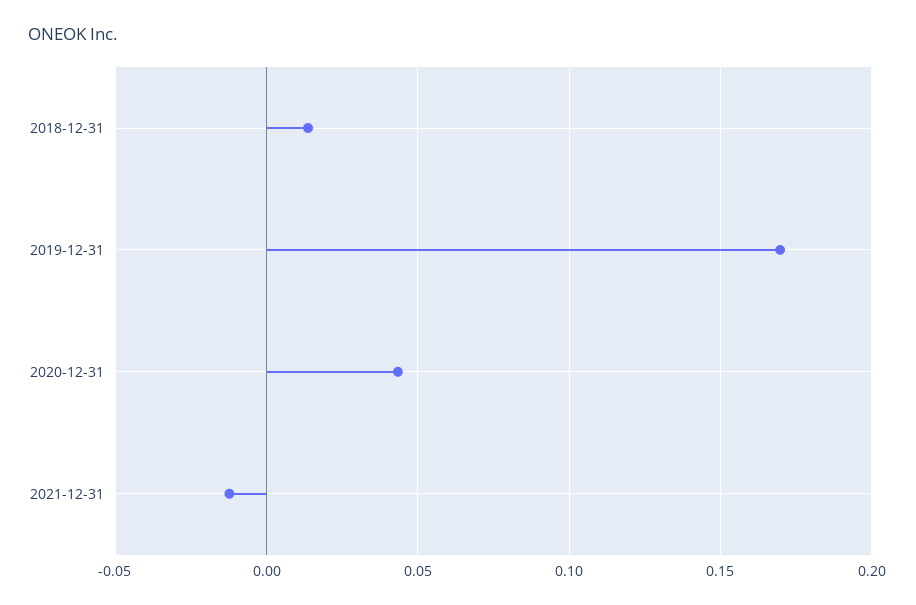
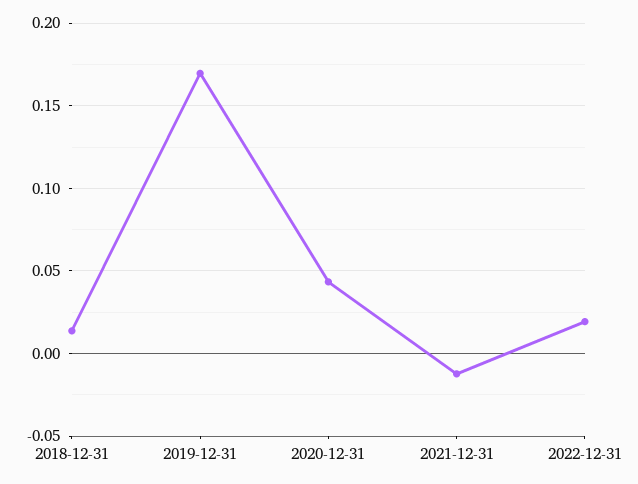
2022-12-31: none -> 0.02

